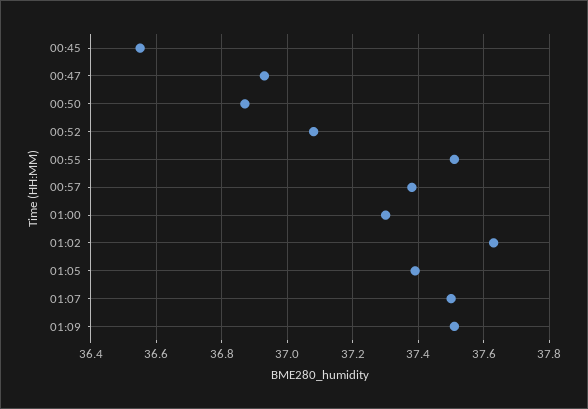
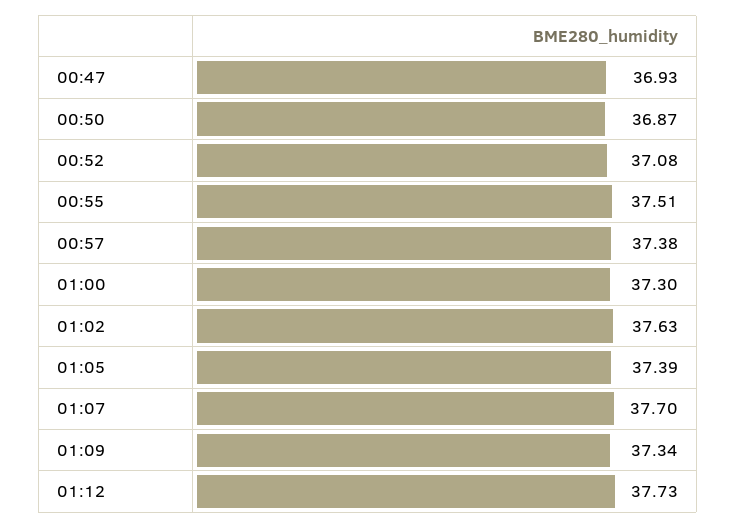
00:45: 36.55 -> none
01:07: 37.5 -> 37.7
01:09: 37.5 -> 37.34
01:12: none -> 37.73

